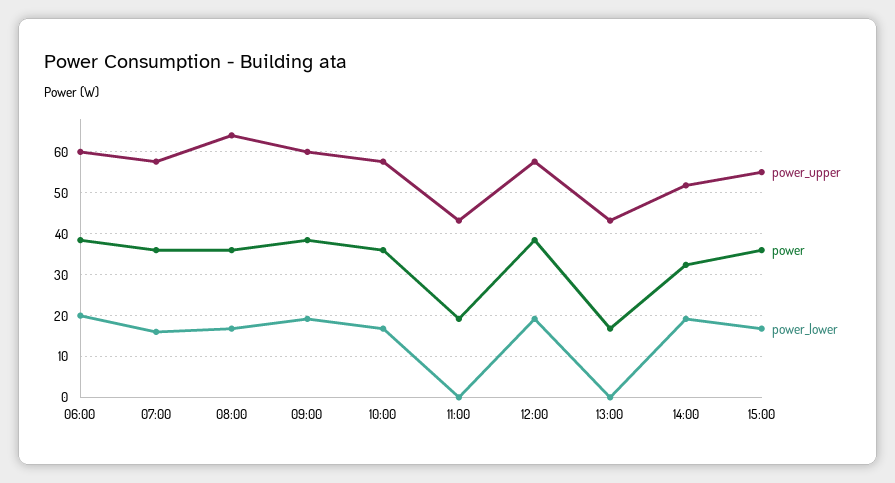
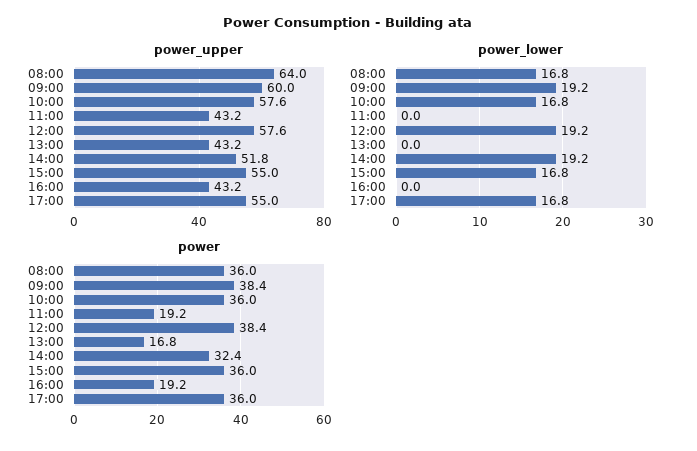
power_upper, 06:00: 60 -> none
power, 06:00: 38 -> none
power_lower, 06:00: 20 -> none
power_upper, 07:00: 58 -> none
power, 07:00: 36 -> none
power_lower, 07:00: 16 -> none
power_upper, 16:00: none -> 43.2
power_upper, 17:00: none -> 55
power_lower, 16:00: none -> 0
power_lower, 17:00: none -> 16.8
power, 16:00: none -> 19.2
power, 17:00: none -> 36

